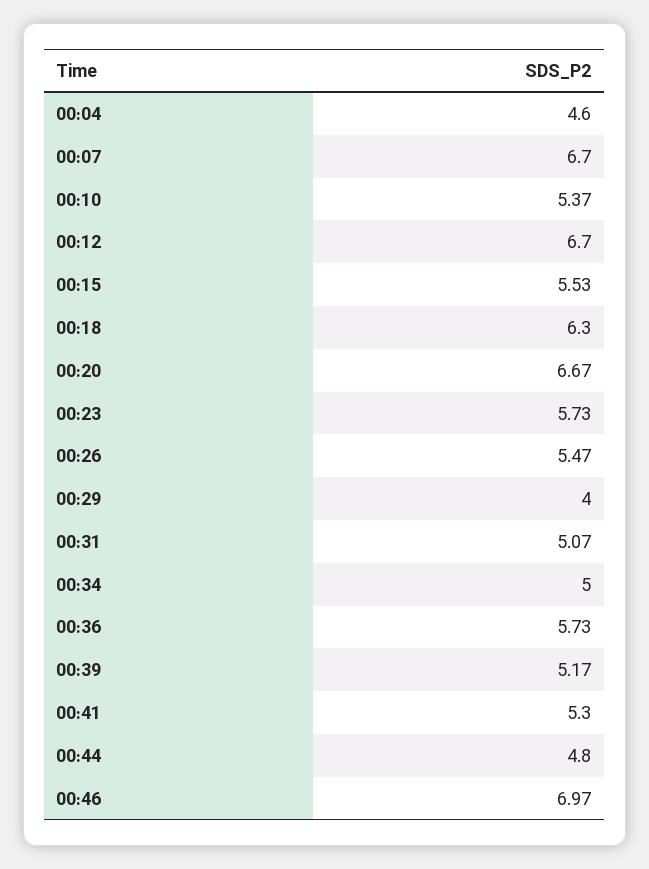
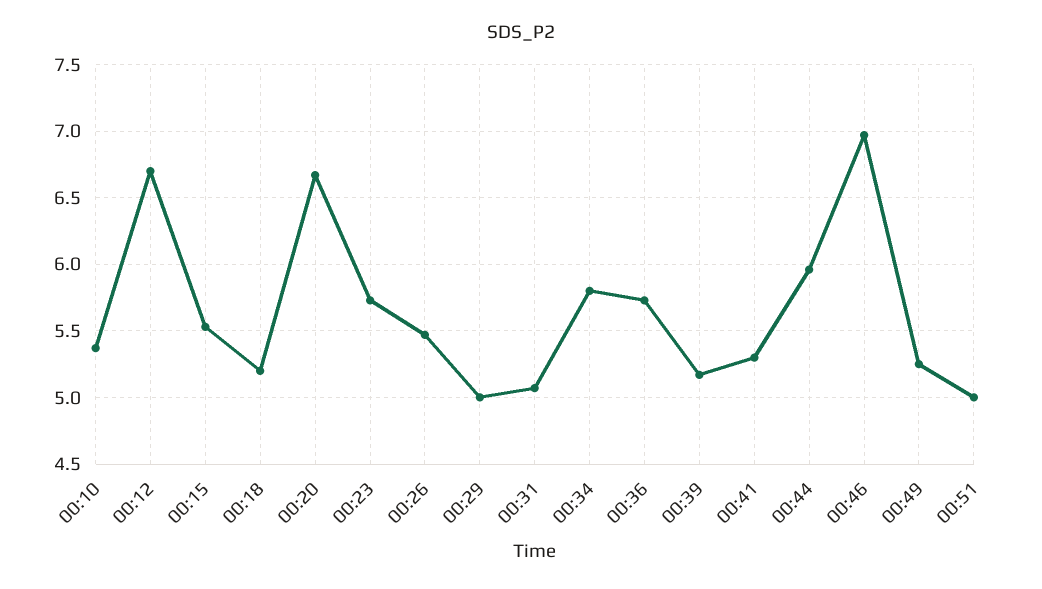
00:04: 4.6 -> none
00:07: 6.7 -> none
00:18: 6.3 -> 5.2
00:29: 4 -> 5
00:34: 5 -> 5.8
00:44: 4.8 -> 5.95
00:49: none -> 5.25
00:51: none -> 5

